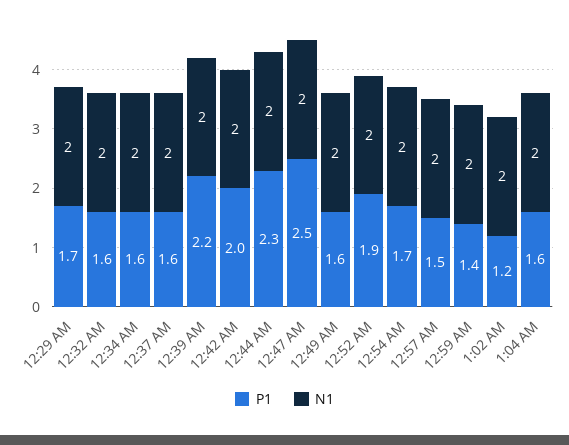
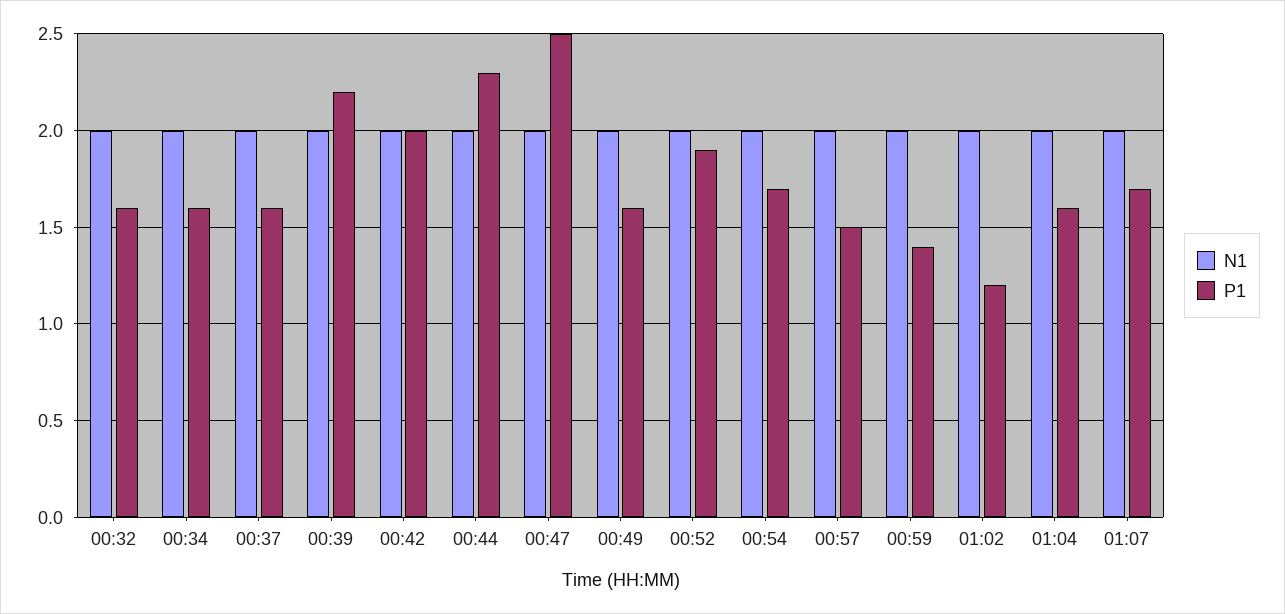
P1, 12:29 AM: 1.7 -> none
N1, 12:29 AM: 2 -> none
N1, 01:07: none -> 2
P1, 01:07: none -> 1.7

